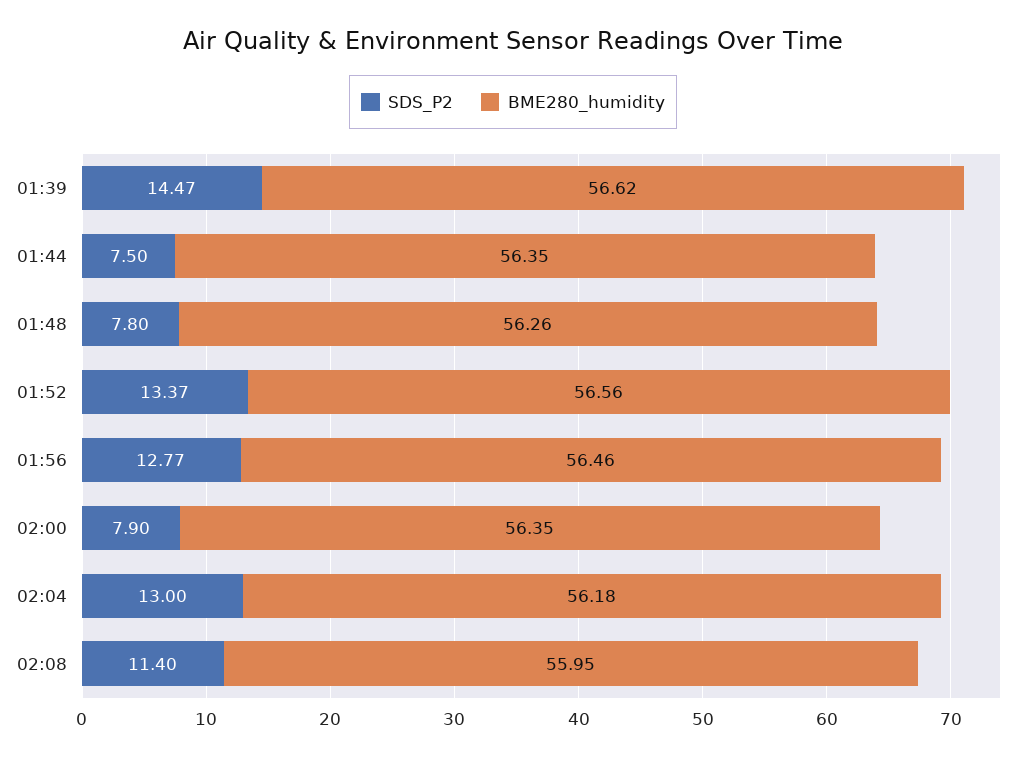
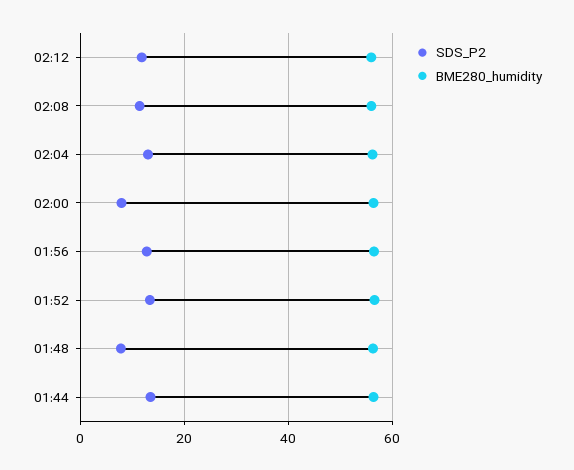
SDS_P2, 01:39: 14.47 -> none
BME280_humidity, 01:39: 56.62 -> none
SDS_P2, 01:44: 7.5 -> 14
SDS_P2, 02:12: none -> 12
BME280_humidity, 02:12: none -> 56

